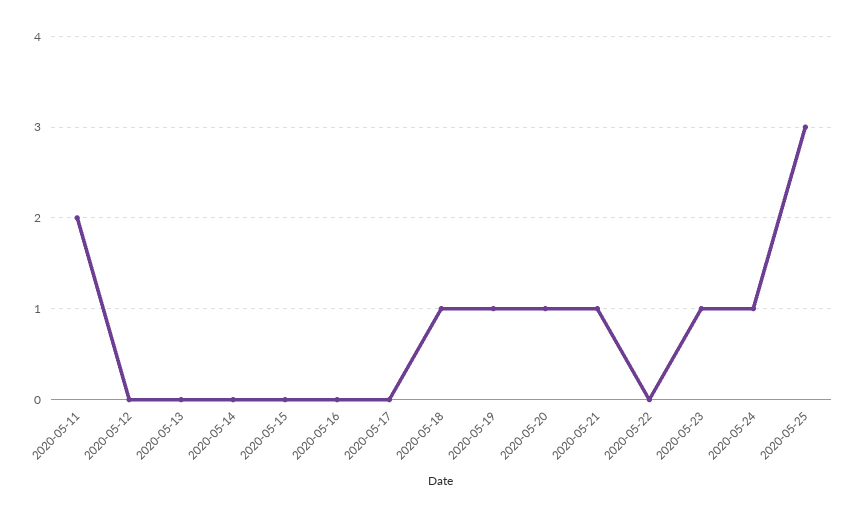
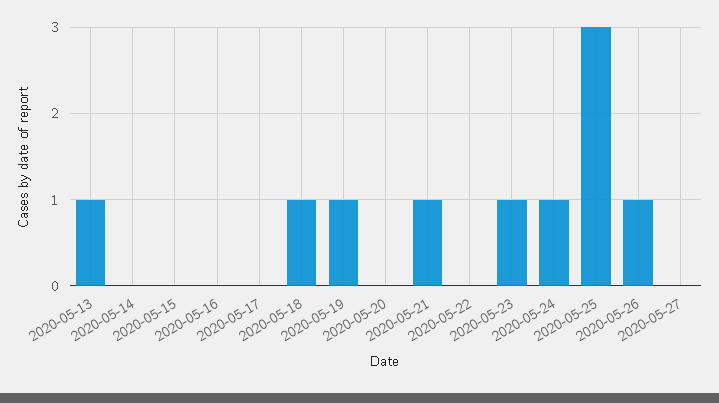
2020-05-11: 2 -> none
2020-05-12: 0 -> none
2020-05-13: 0 -> 1
2020-05-20: 1 -> 0
2020-05-26: none -> 1
2020-05-27: none -> 0

